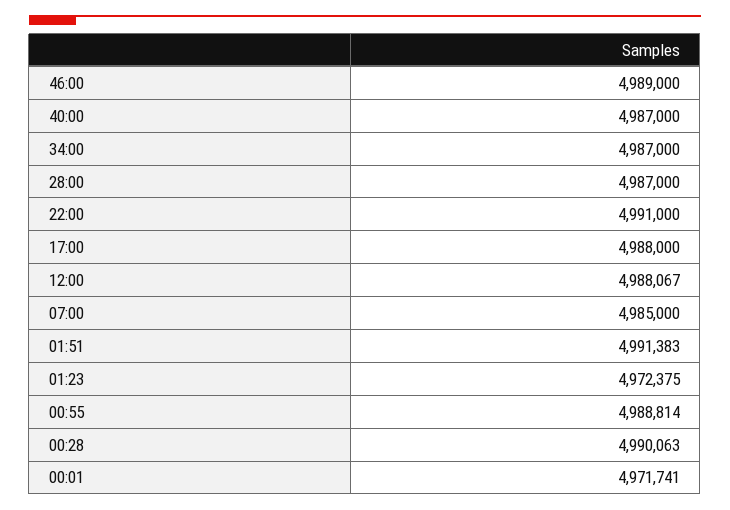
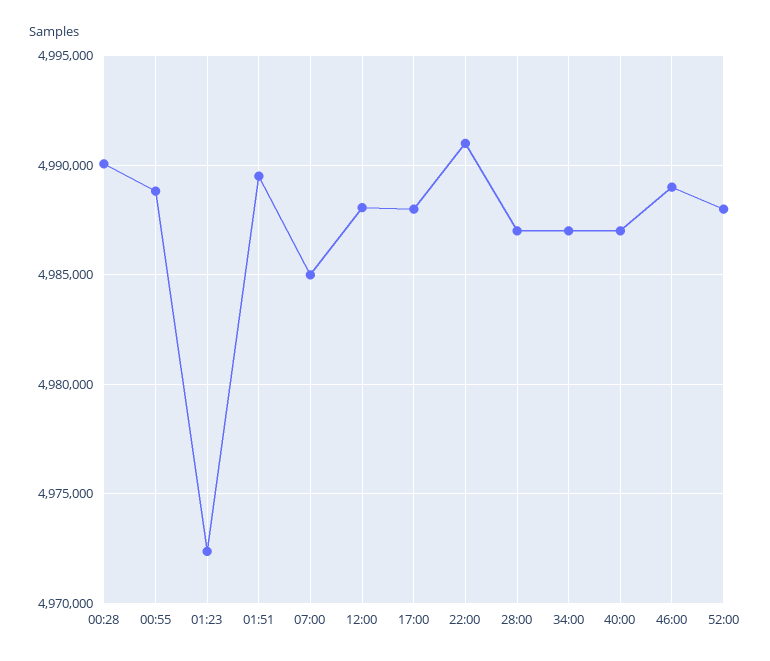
01:51: 4991383 -> 4989500
00:01: 4971741 -> none
52:00: none -> 4988000

